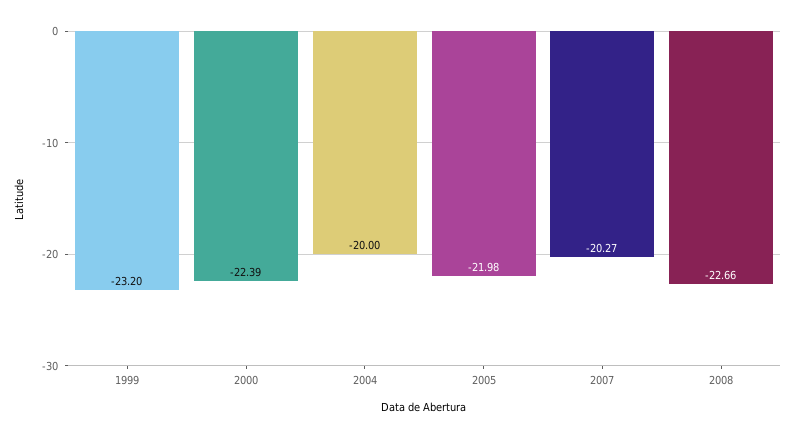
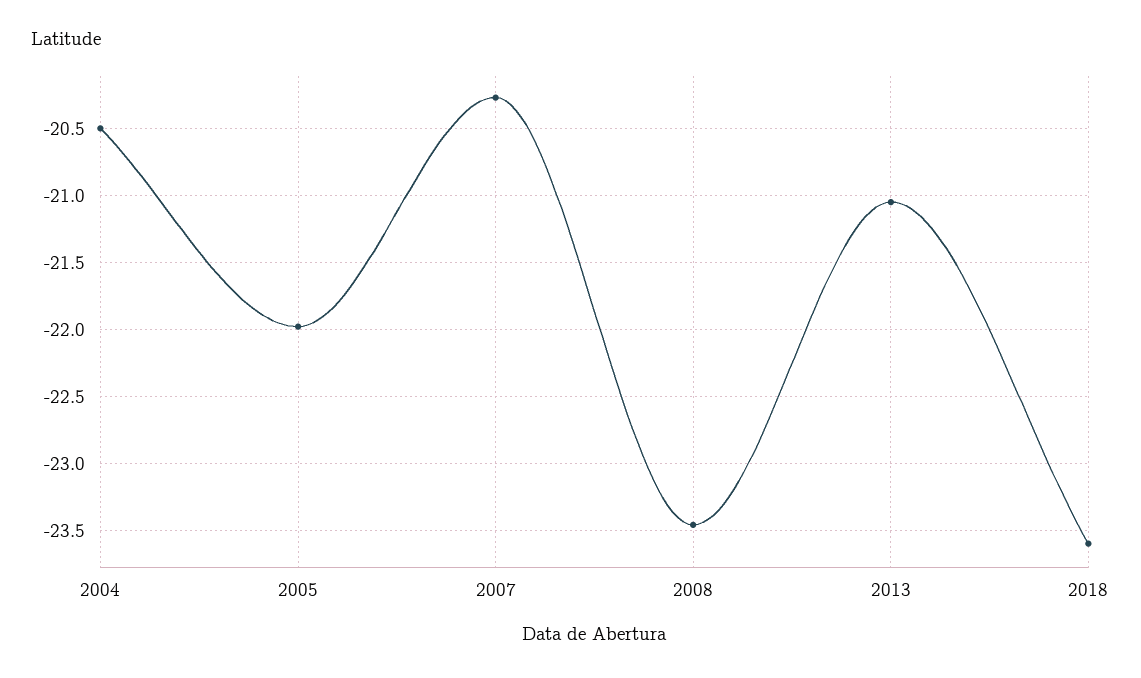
1999: -23.2 -> none
2000: -22.39 -> none
2004: -20 -> -20.5
2008: -22.66 -> -23.45
2013: none -> -21.05
2018: none -> -23.6

